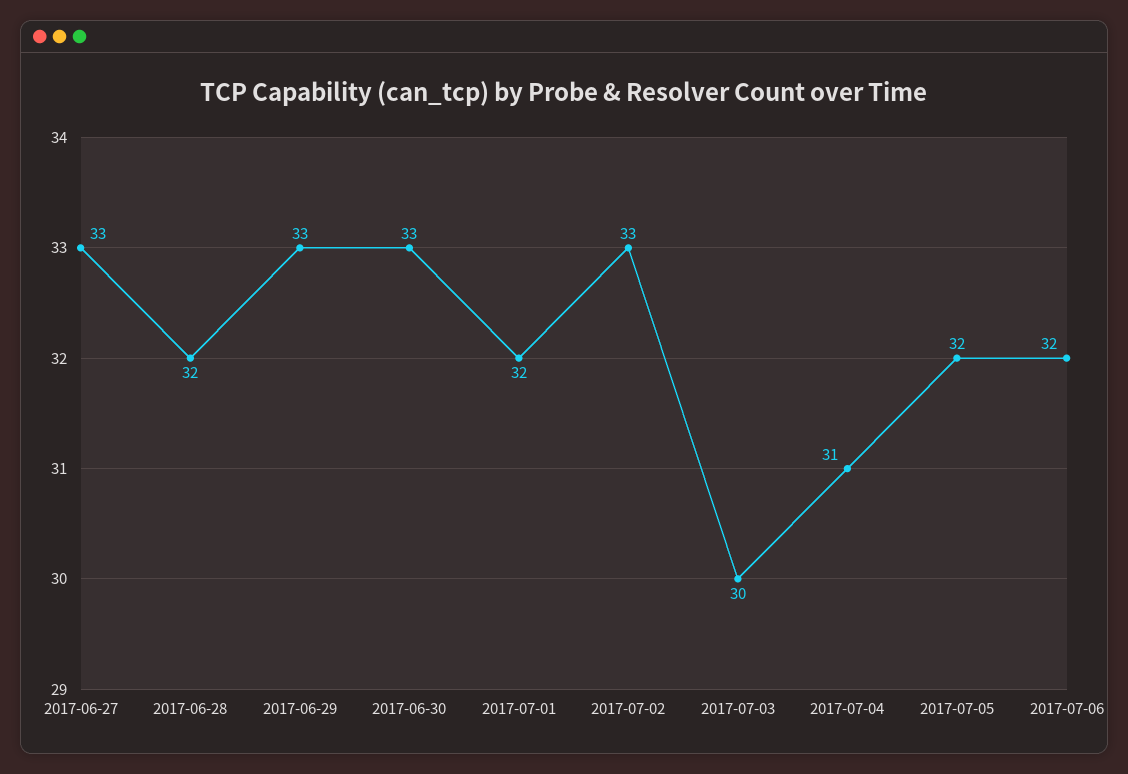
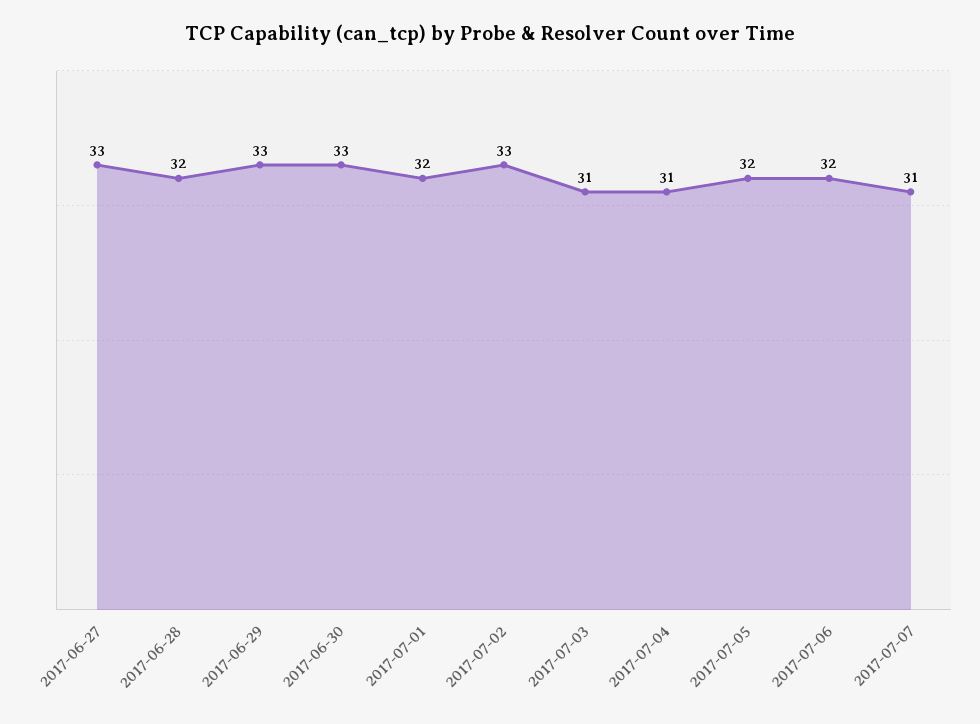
2017-07-03: 30 -> 31
2017-07-07: none -> 31

